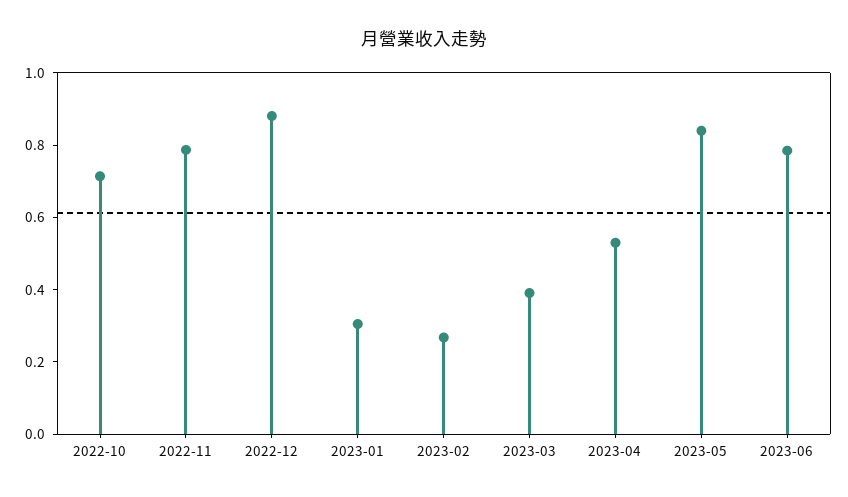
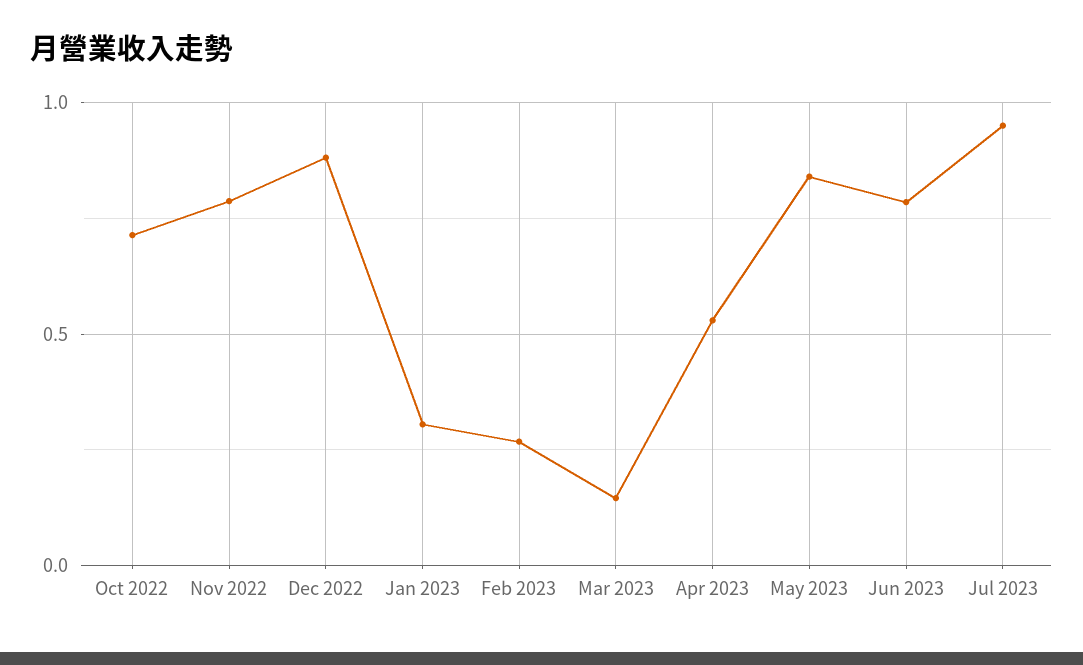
2023-03: 0.4 -> 0.15
Jul 2023: none -> 0.95

